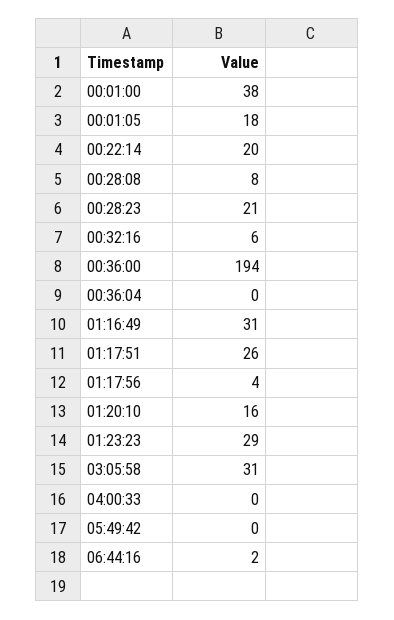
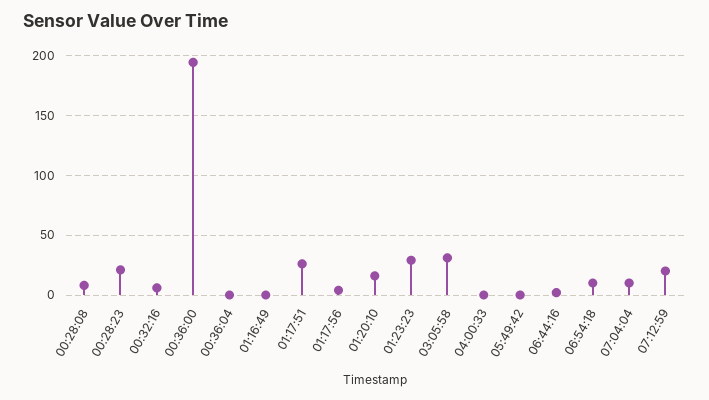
00:01:00: 38 -> none
00:01:05: 18 -> none
00:22:14: 20 -> none
01:16:49: 31 -> 0
06:54:18: none -> 10
07:04:04: none -> 10
07:12:59: none -> 20

